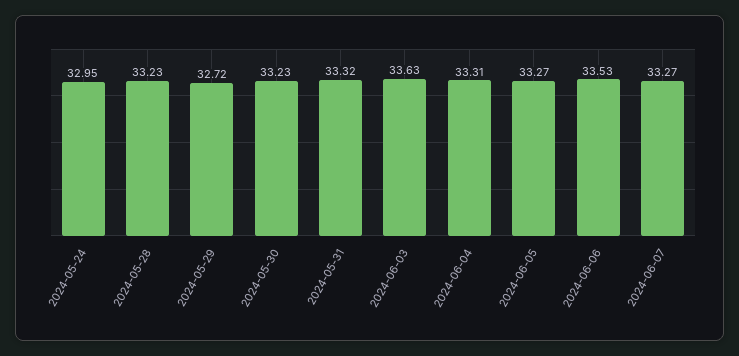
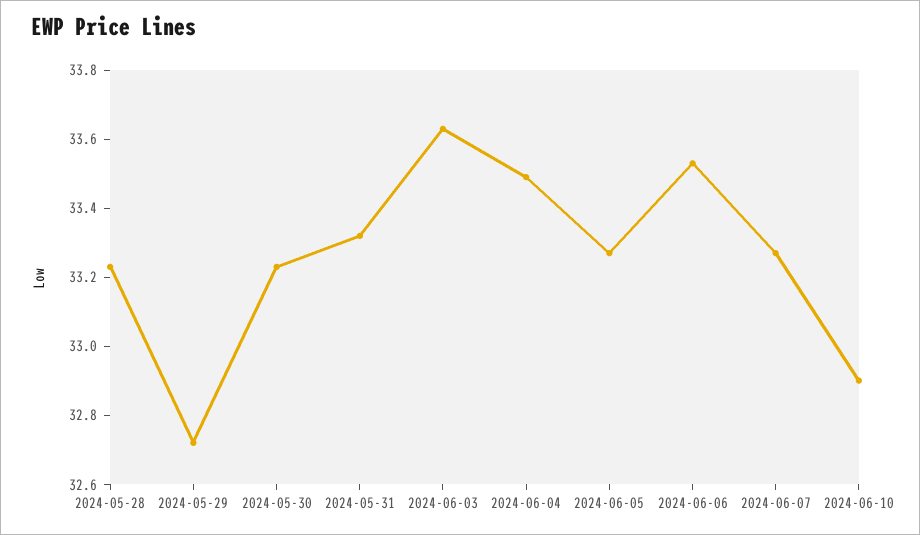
2024-05-24: 32.95 -> none
2024-06-04: 33.31 -> 33.5
2024-06-10: none -> 32.9

